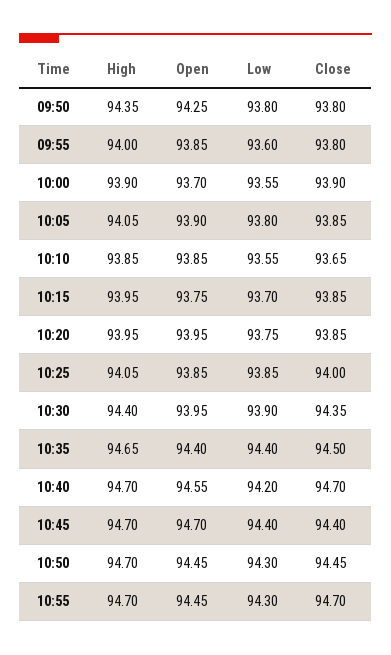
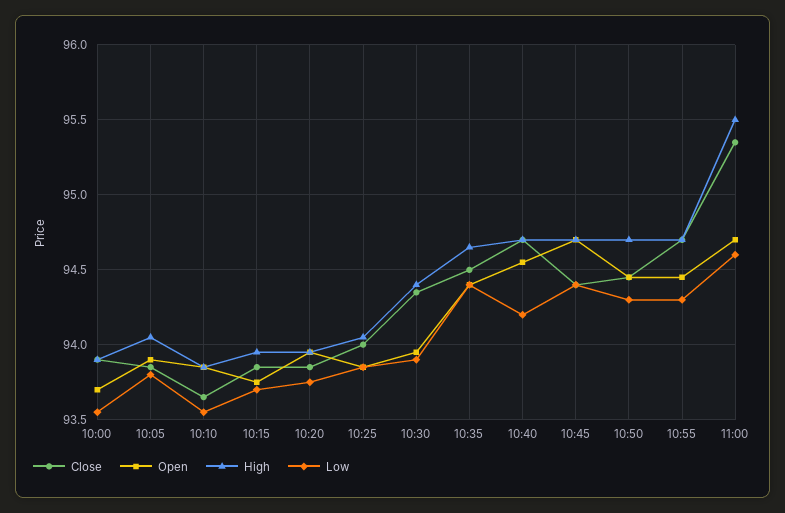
High, 09:50: 94.35 -> none
Open, 09:50: 94.25 -> none
Low, 09:50: 93.8 -> none
Close, 09:50: 93.8 -> none
High, 09:55: 94 -> none
Open, 09:55: 93.85 -> none
Low, 09:55: 93.6 -> none
Close, 09:55: 93.8 -> none
Close, 11:00: none -> 95.35
Open, 11:00: none -> 94.7
High, 11:00: none -> 95.5
Low, 11:00: none -> 94.6

